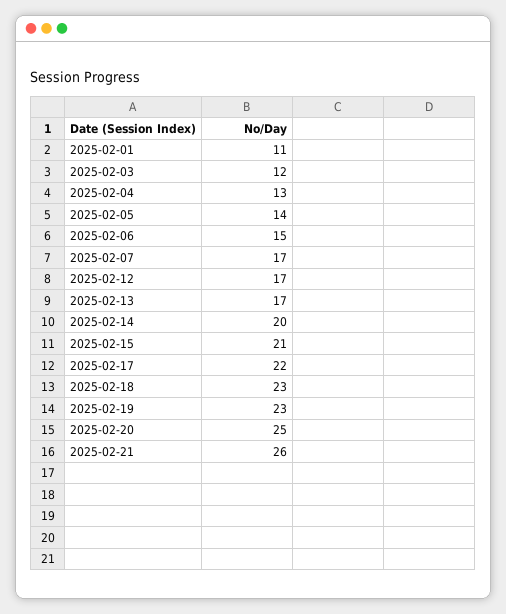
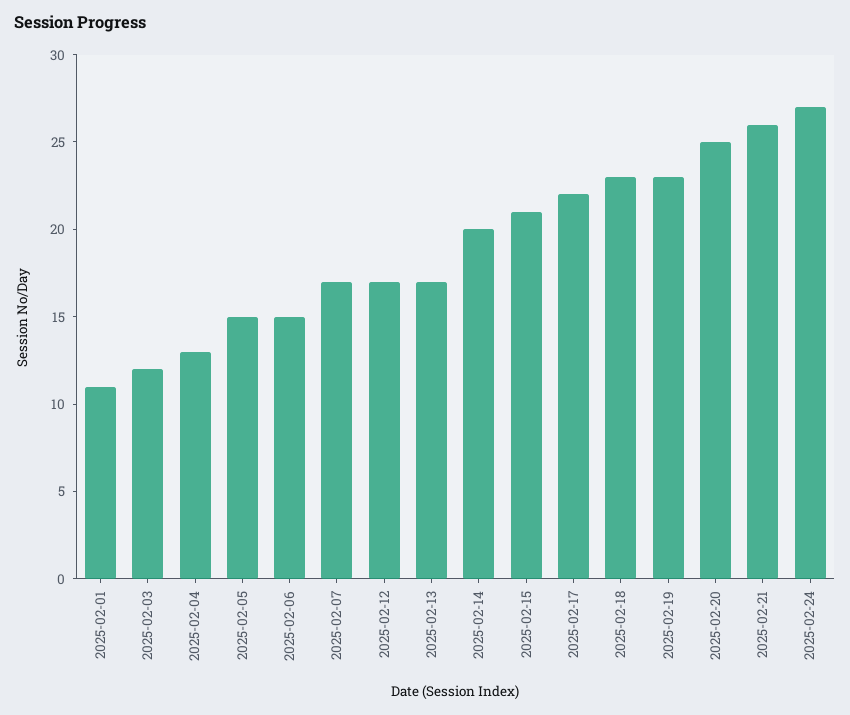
2025-02-05: 14 -> 15
2025-02-24: none -> 27

